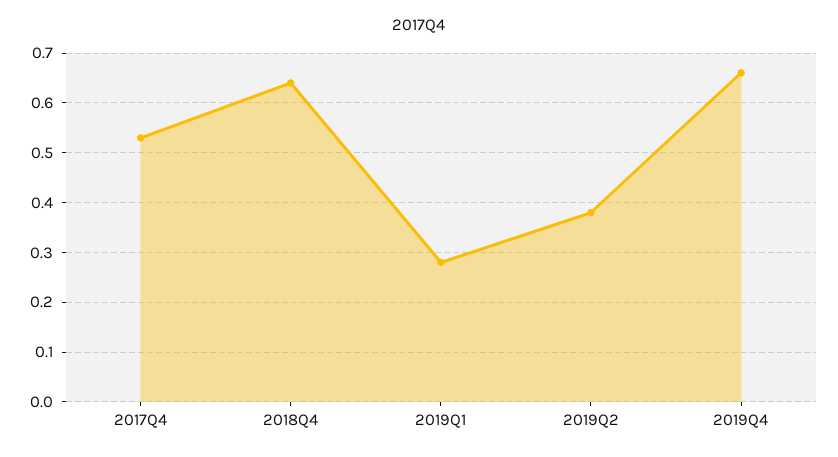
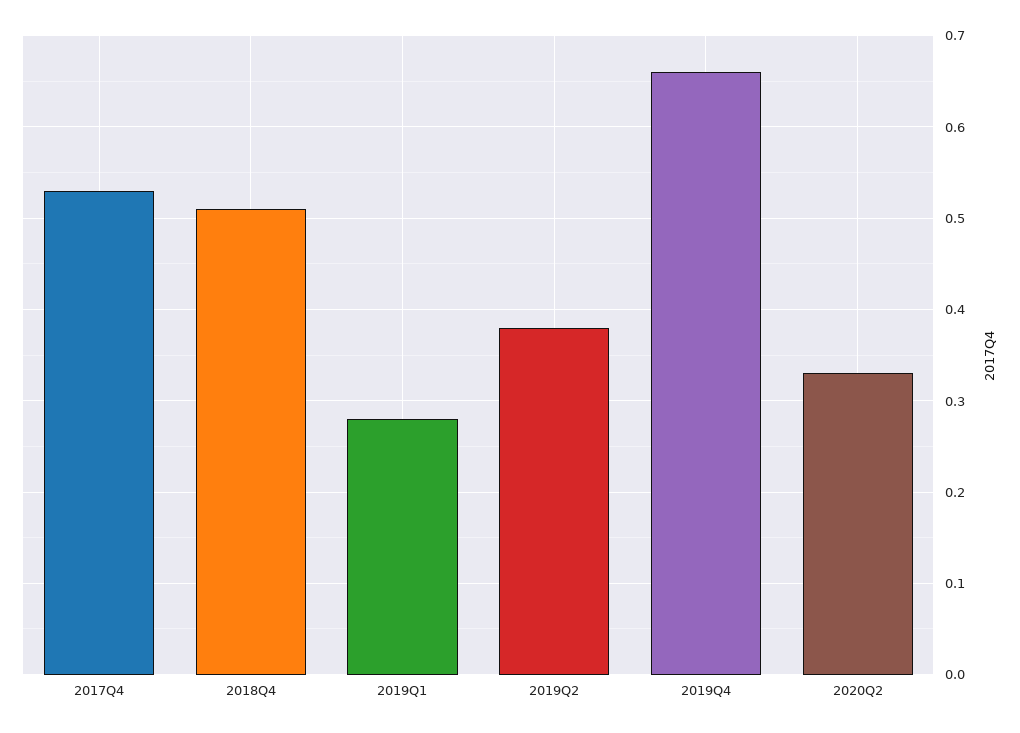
2018Q4: 0.65 -> 0.51
2020Q2: none -> 0.33

